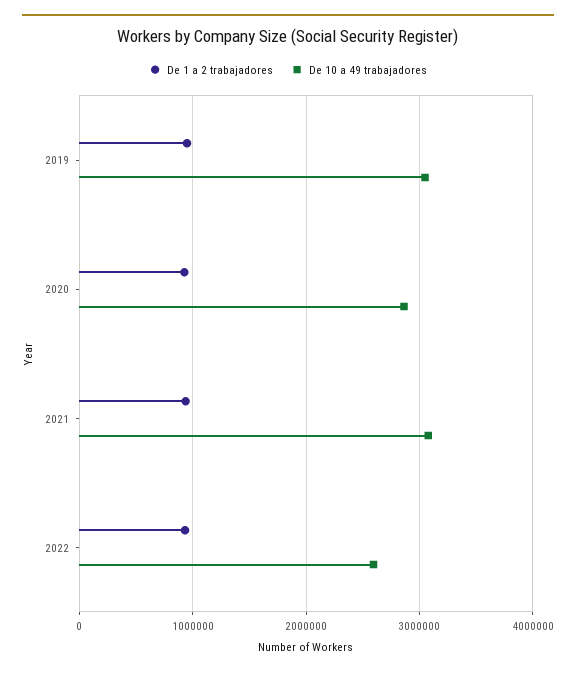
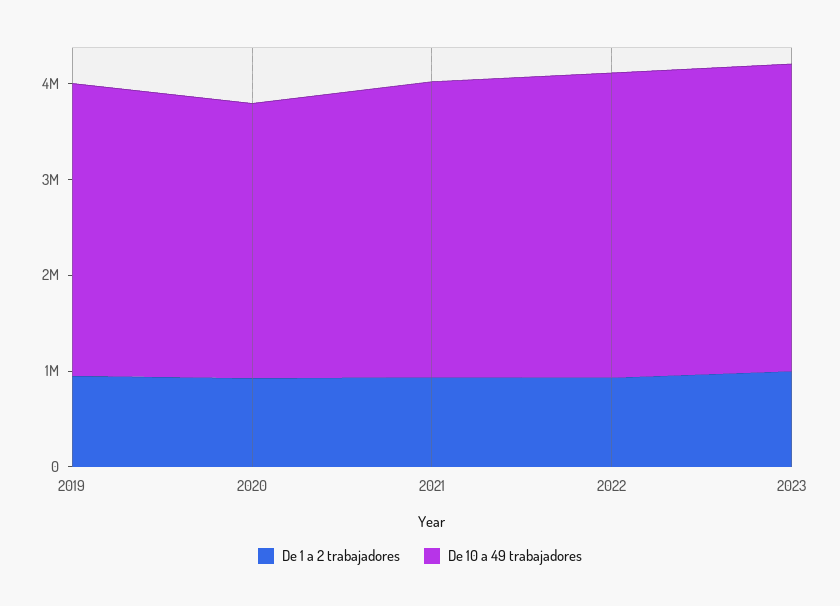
De 10 a 49 trabajadores, 2022: 2600000 -> 3200000
De 1 a 2 trabajadores, 2023: none -> 1000000
De 10 a 49 trabajadores, 2023: none -> 3200000

